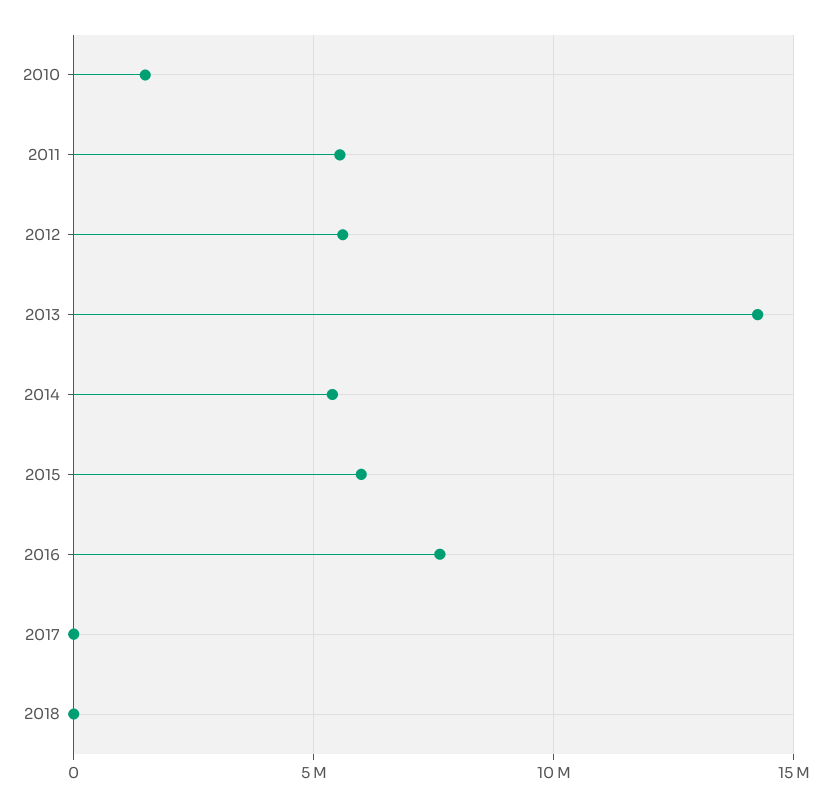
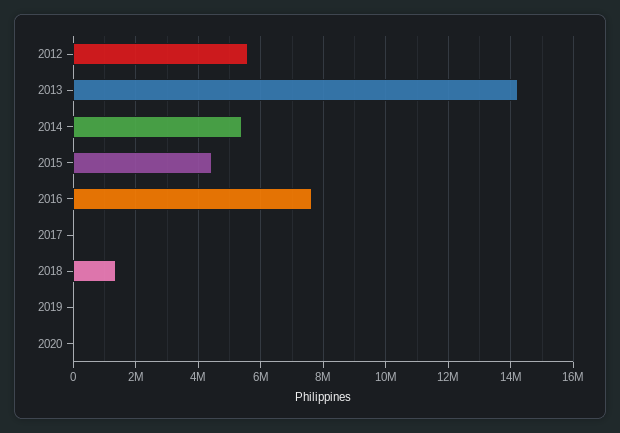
2010: 1500000 -> none
2011: 5500000 -> none
2015: 6000000 -> 4400000
2018: 0 -> 1400000
2019: none -> 0
2020: none -> 0

